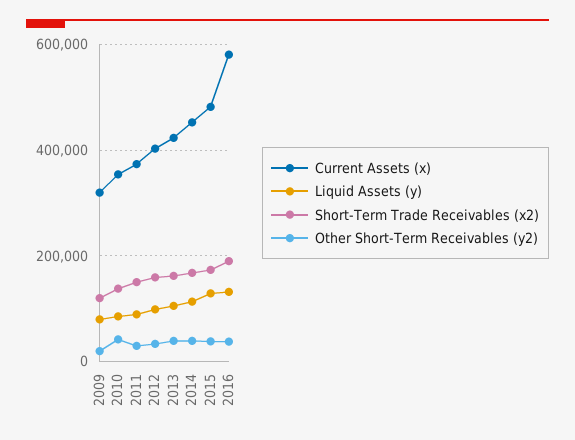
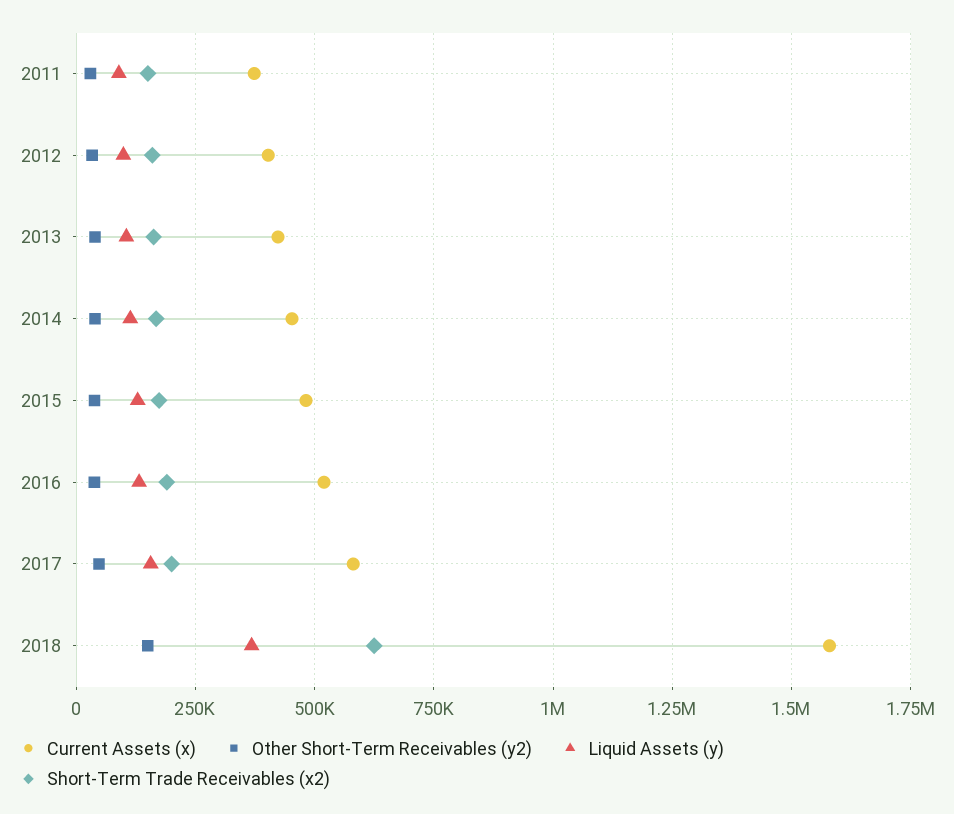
Current Assets (x), 2009: 320000 -> none
Liquid Assets (y), 2009: 80000 -> none
Short-Term Trade Receivables (x2), 2009: 120000 -> none
Other Short-Term Receivables (y2), 2009: 20000 -> none
Current Assets (x), 2010: 360000 -> none
Liquid Assets (y), 2010: 80000 -> none
Short-Term Trade Receivables (x2), 2010: 140000 -> none
Other Short-Term Receivables (y2), 2010: 40000 -> none
Current Assets (x), 2016: 580000 -> 525000
Current Assets (x), 2017: none -> 575000
Other Short-Term Receivables (y2), 2017: none -> 50000
Liquid Assets (y), 2017: none -> 150000
Short-Term Trade Receivables (x2), 2017: none -> 200000
Current Assets (x), 2018: none -> 1575000
Other Short-Term Receivables (y2), 2018: none -> 150000
Liquid Assets (y), 2018: none -> 375000
Short-Term Trade Receivables (x2), 2018: none -> 625000

